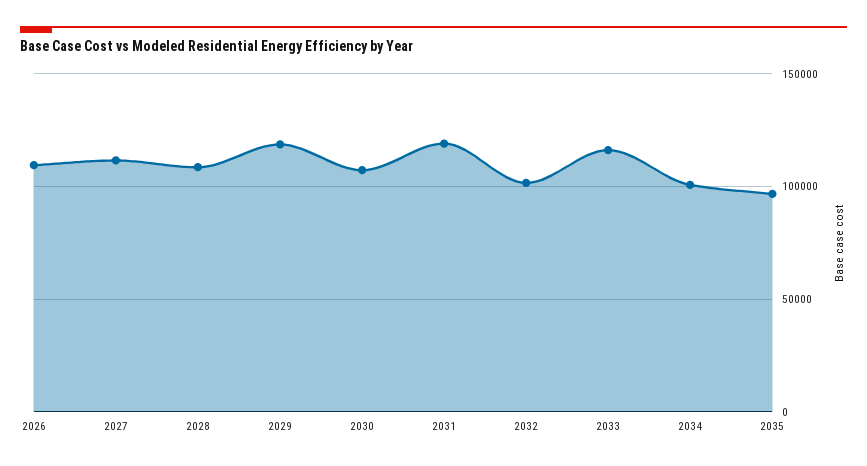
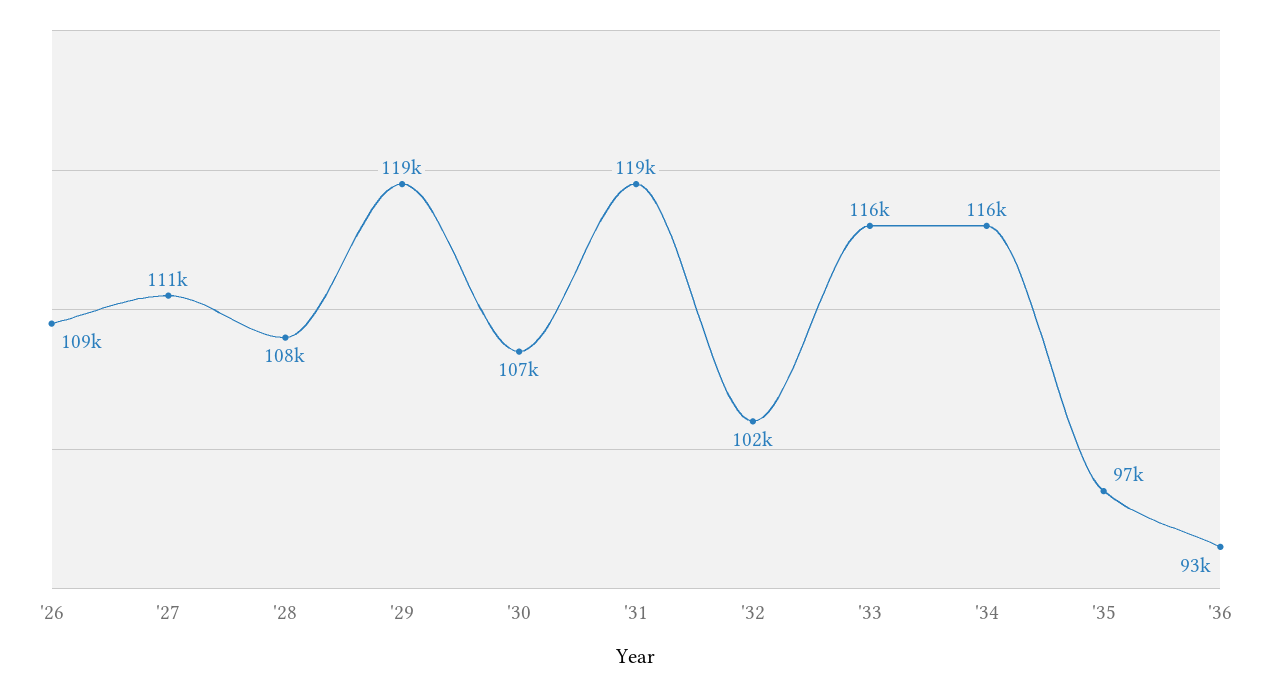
2034: 100000 -> 116000
'36: none -> 93000

